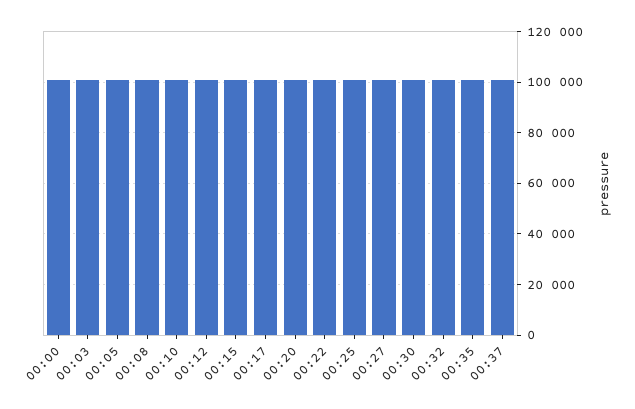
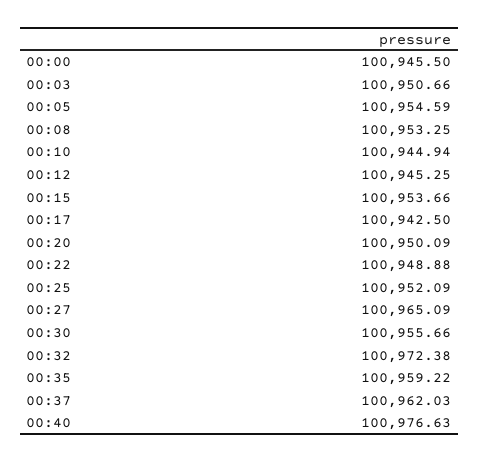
00:40: none -> 100976.63

